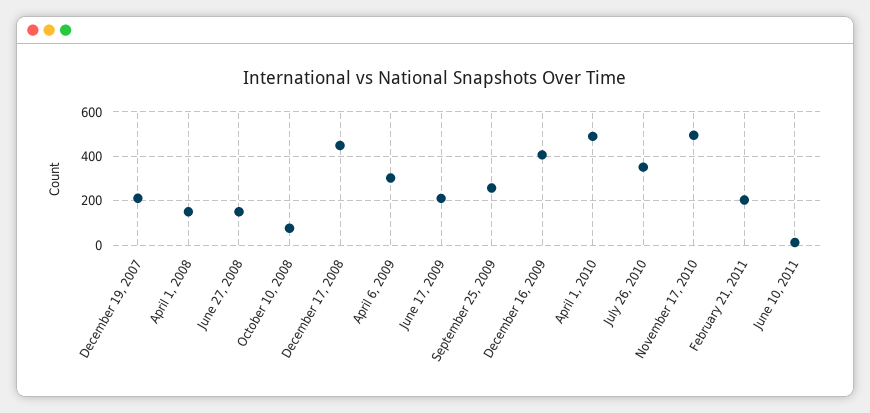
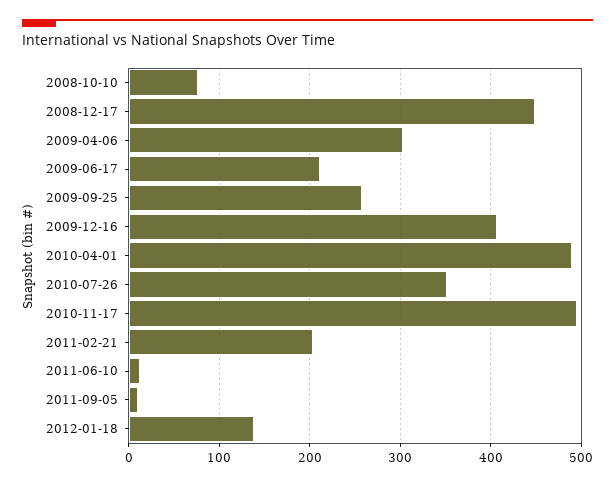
December 19, 2007: 200 -> none
April 1, 2008: 150 -> none
June 27, 2008: 150 -> none
2011-09-05: none -> 10
2012-01-18: none -> 140

